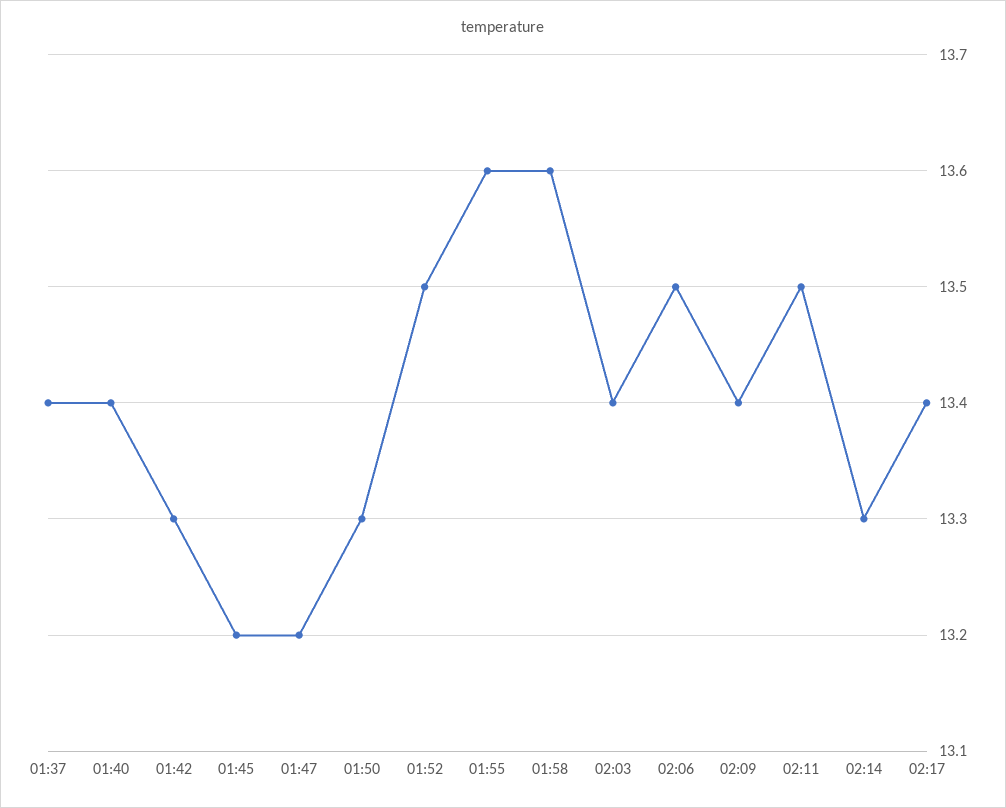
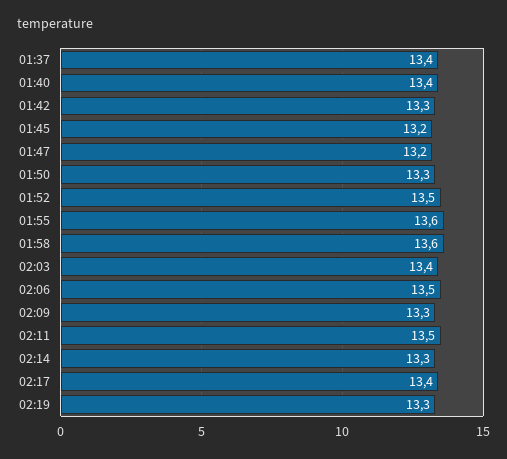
02:09: 13.4 -> 13.3
02:19: none -> 13.3

